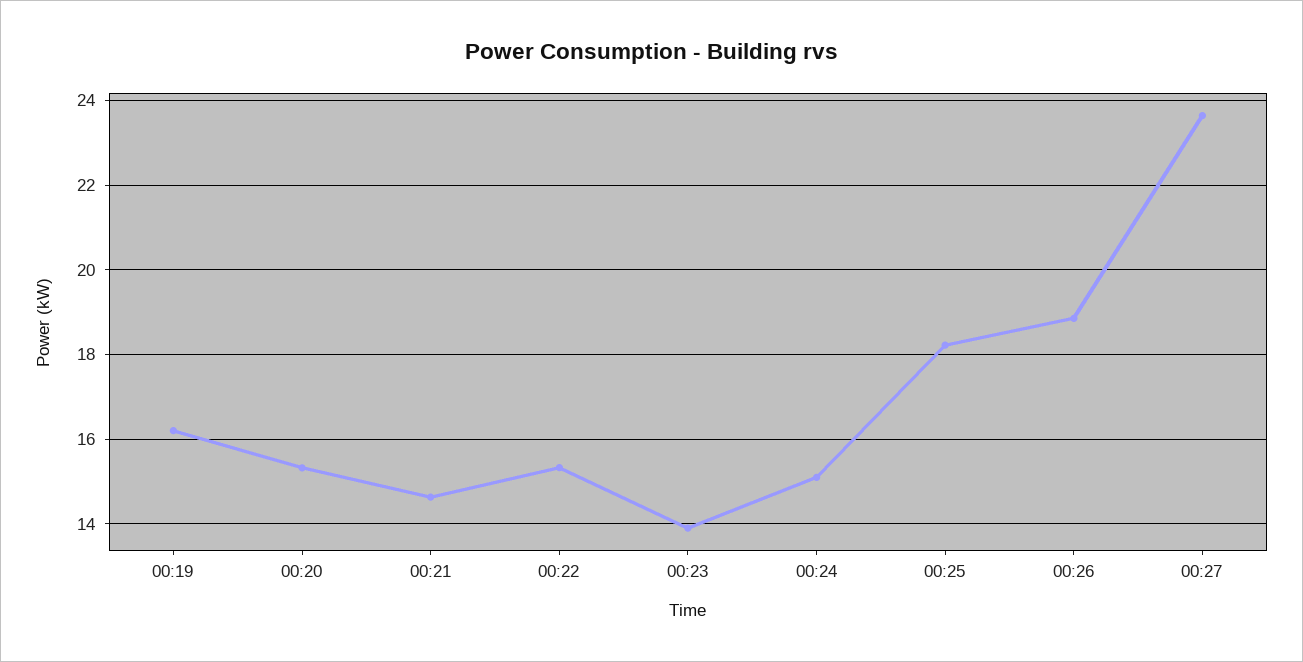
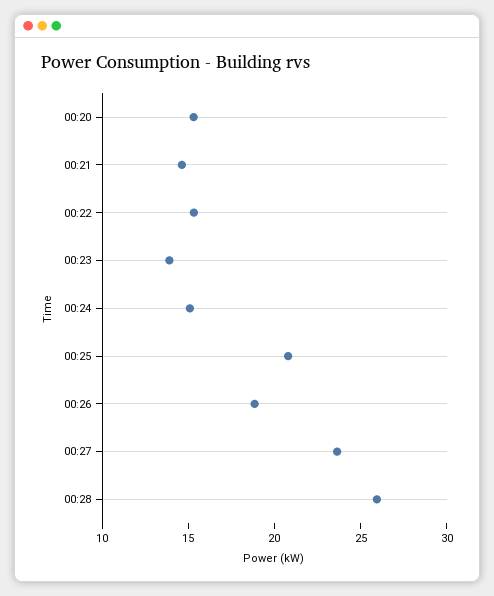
00:19: 16.2 -> none
00:25: 18.2 -> 21
00:28: none -> 26

